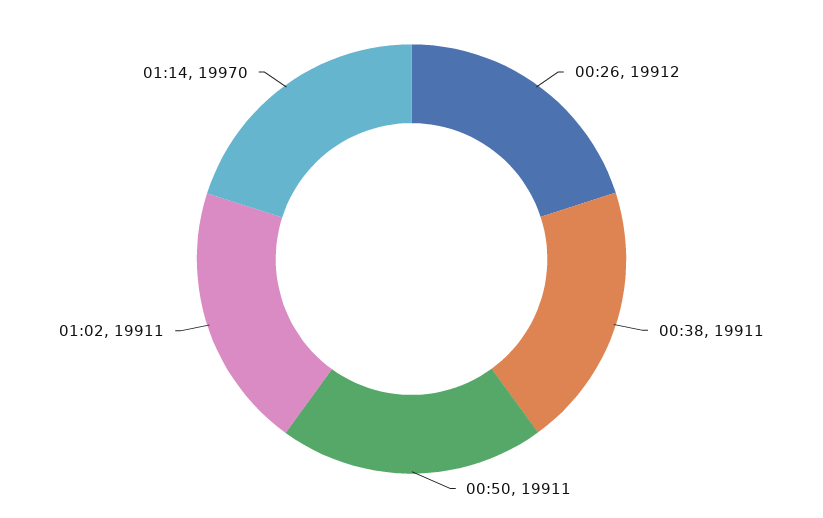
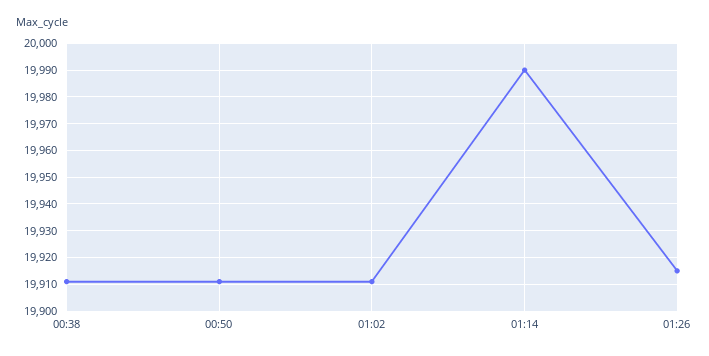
00:26: 19912 -> none
01:14: 19970 -> 19990
01:26: none -> 19915

